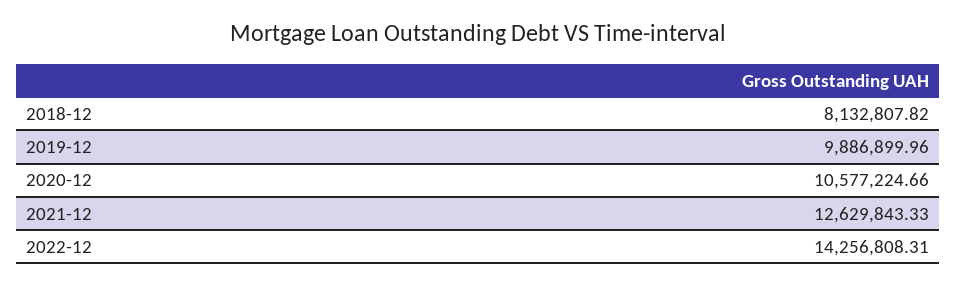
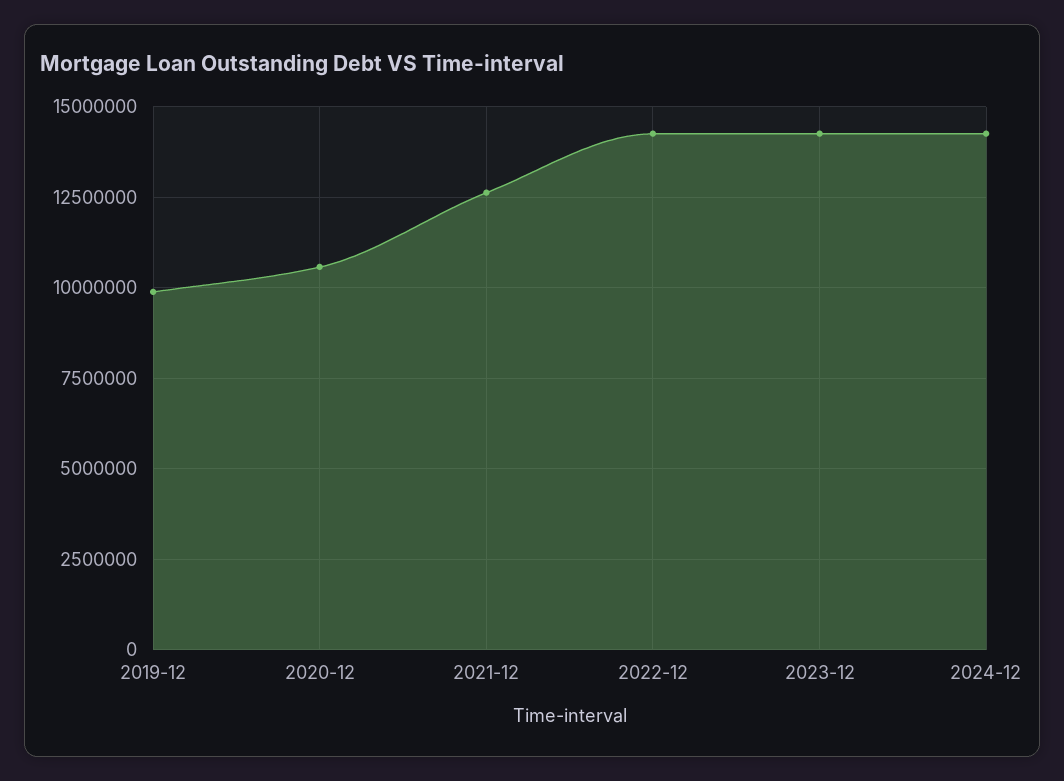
2018-12: 8132807.82 -> none
2023-12: none -> 14250000
2024-12: none -> 14250000

